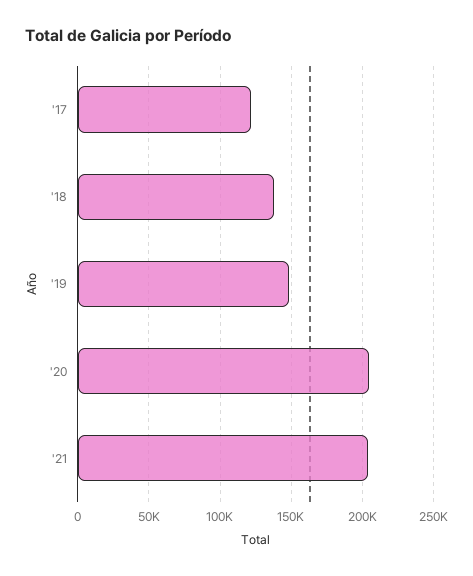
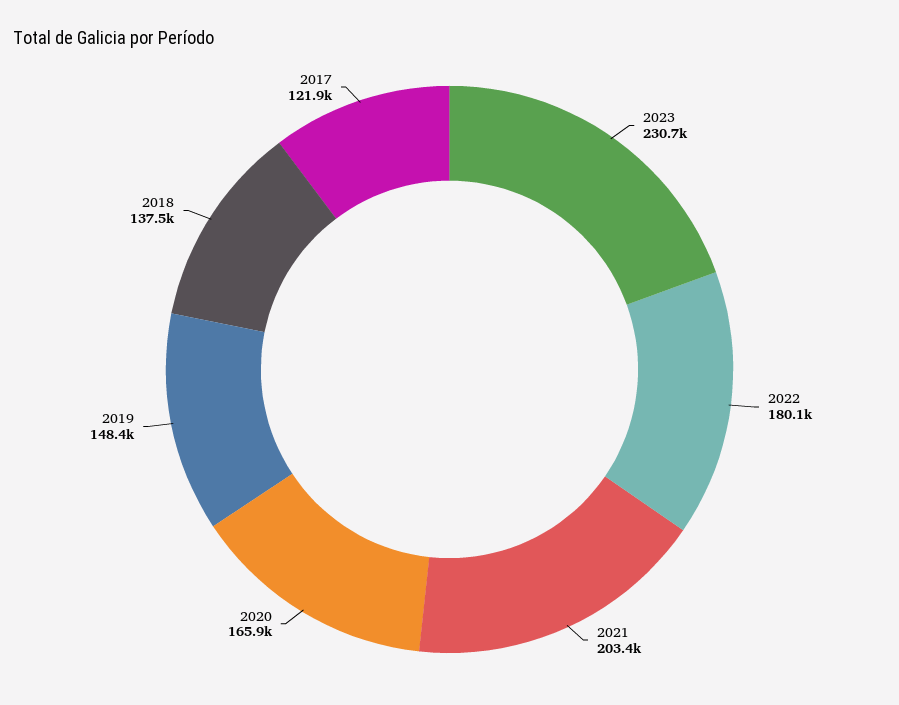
'20: 205000 -> 165900
2023: none -> 230700
2022: none -> 180100

